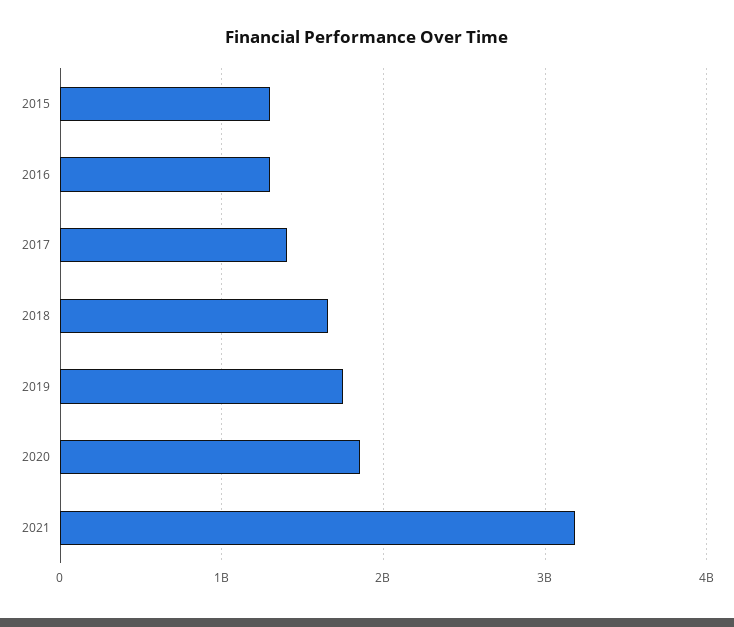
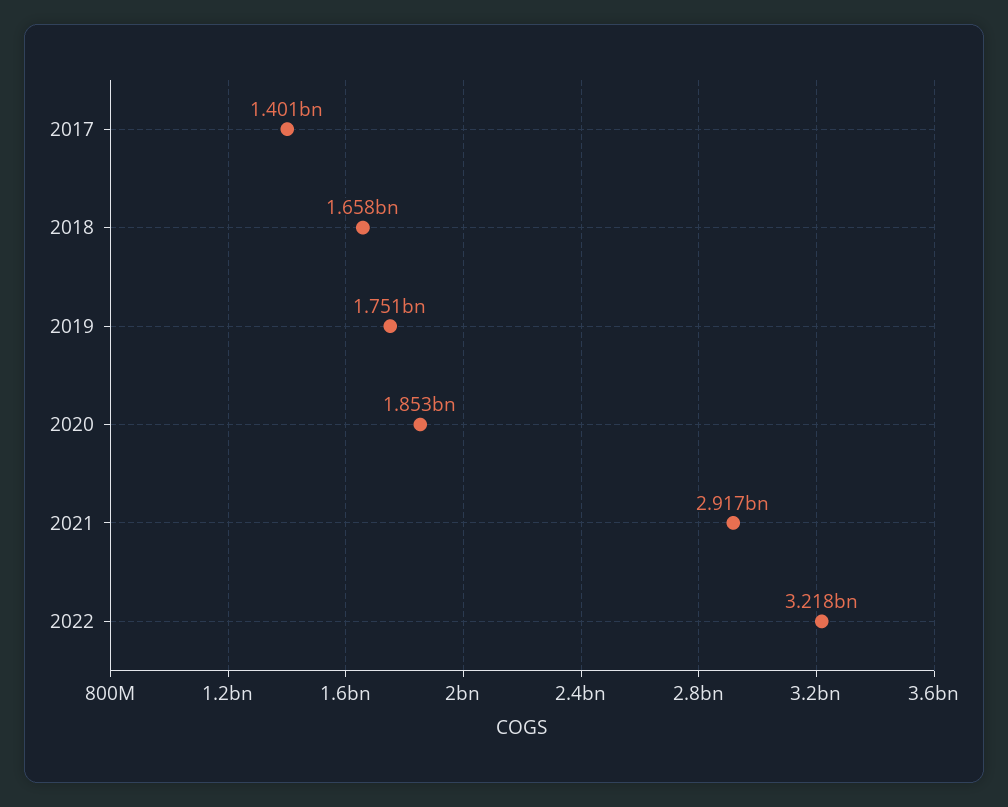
2015: 1300000000 -> none
2016: 1300000000 -> none
2021: 3200000000 -> 2917000000
2022: none -> 3218000000

